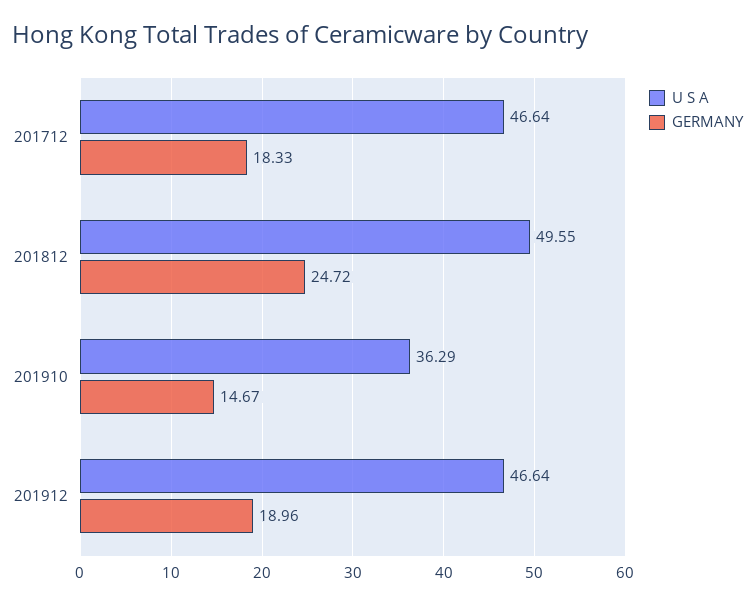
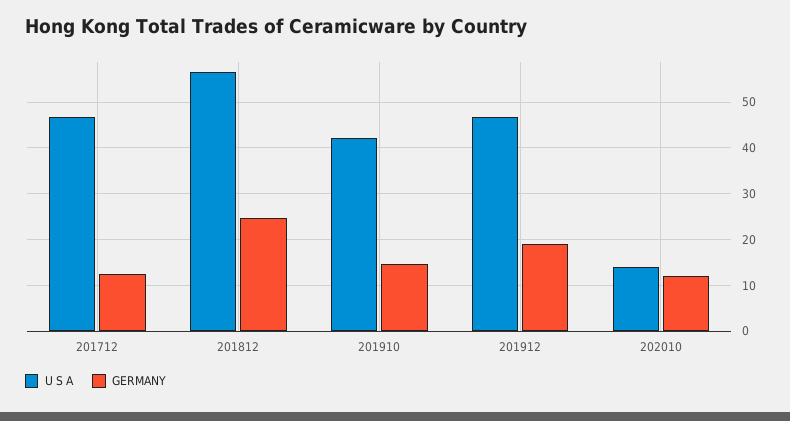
GERMANY, 201712: 18.33 -> 12
U S A, 201812: 49.55 -> 56
U S A, 201910: 36.29 -> 42
U S A, 202010: none -> 14
GERMANY, 202010: none -> 12

